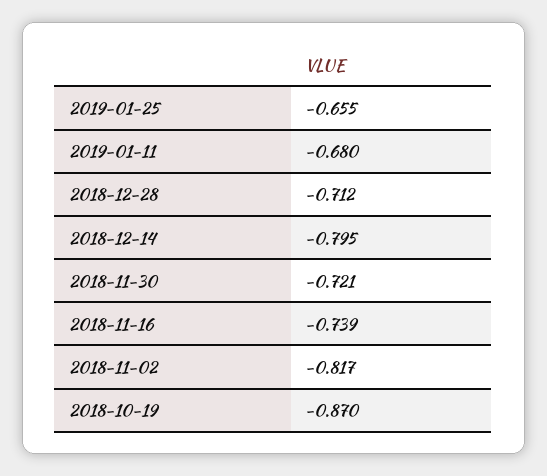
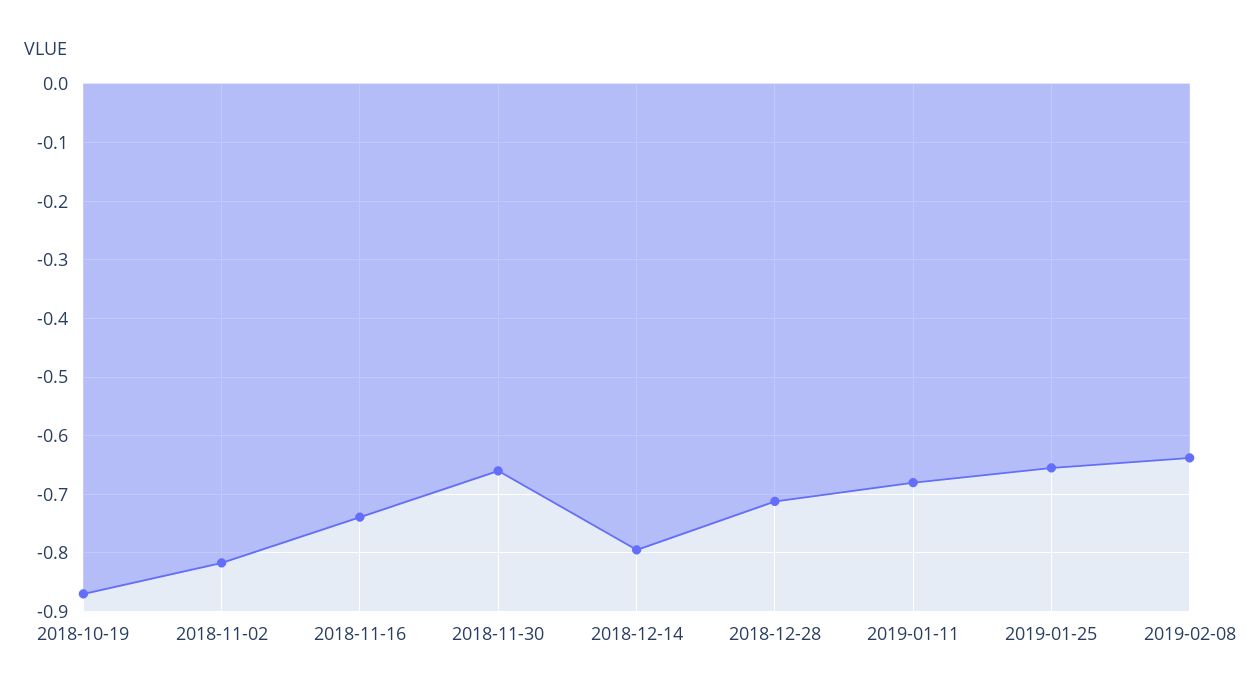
2018-11-30: -0.721 -> -0.66
2019-02-08: none -> -0.64

